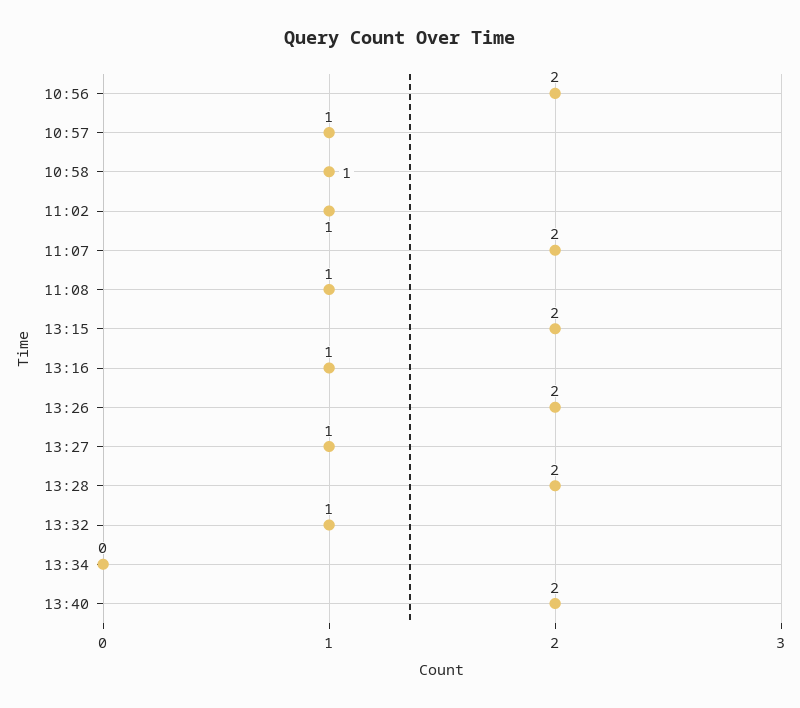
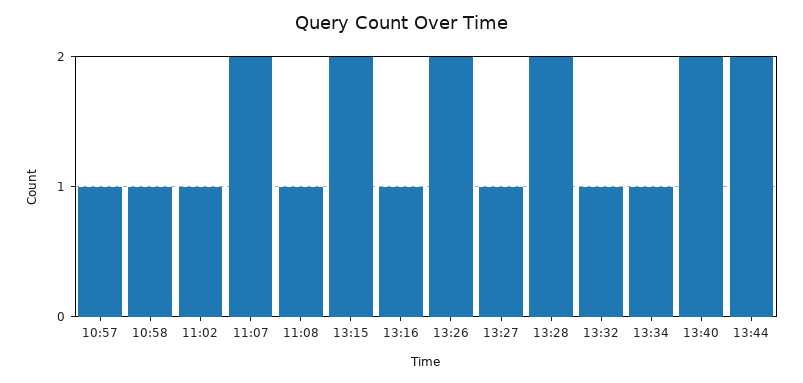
10:56: 2 -> none
13:34: 0 -> 1
13:44: none -> 2

